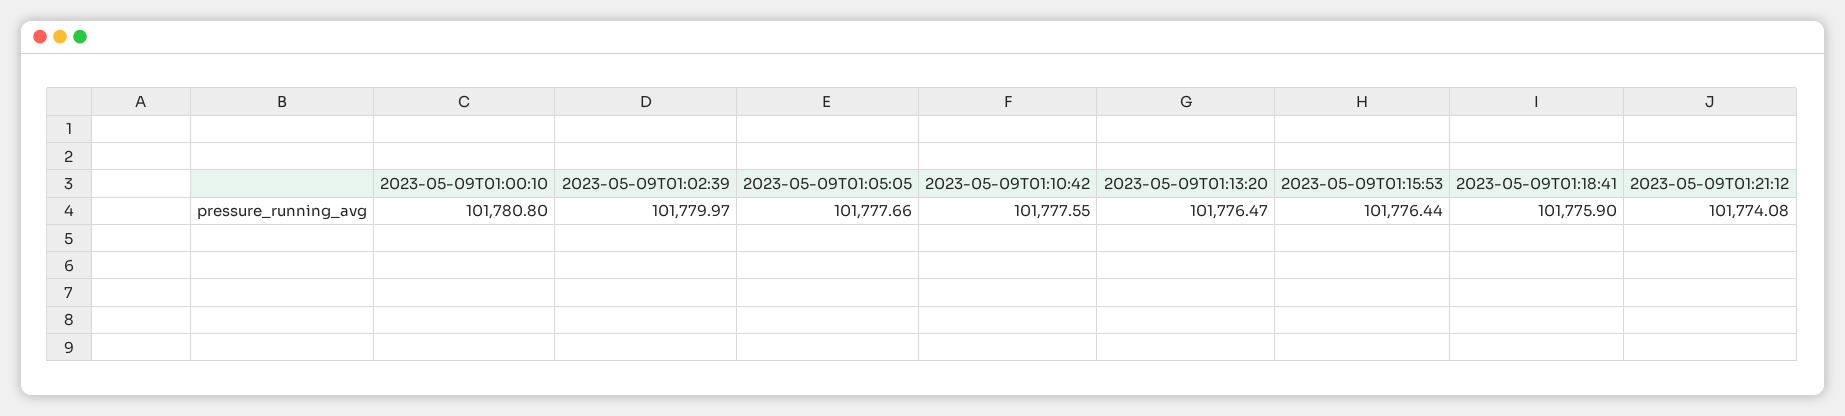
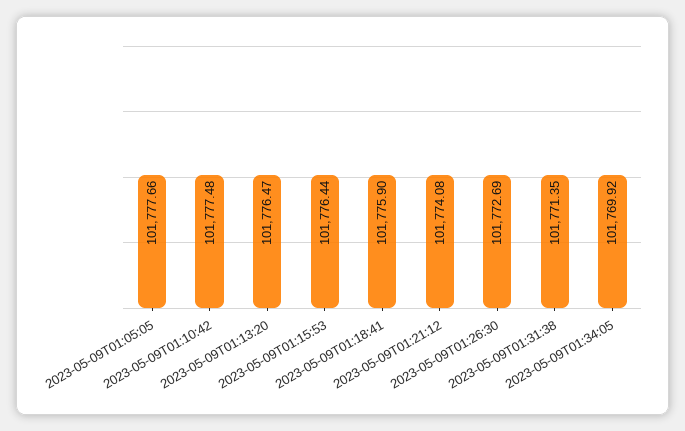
2023-05-09T01:00:10: 101780.8 -> none
2023-05-09T01:02:39: 101779.97 -> none
2023-05-09T01:10:42: 101777.55 -> 101777.48
2023-05-09T01:26:30: none -> 101772.69
2023-05-09T01:31:38: none -> 101771.35
2023-05-09T01:34:05: none -> 101769.92

